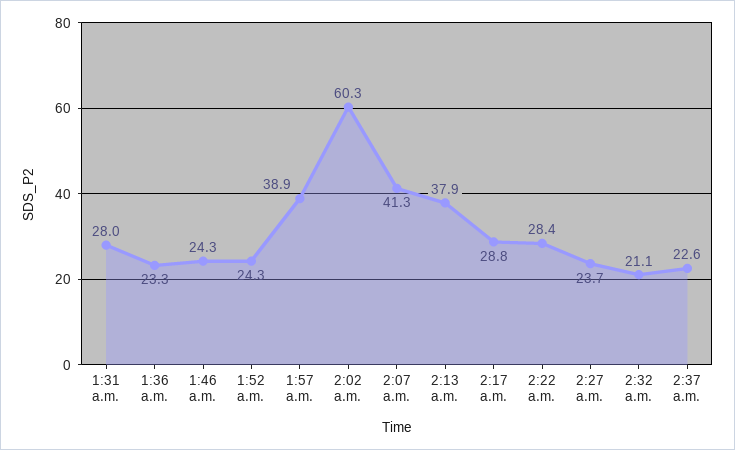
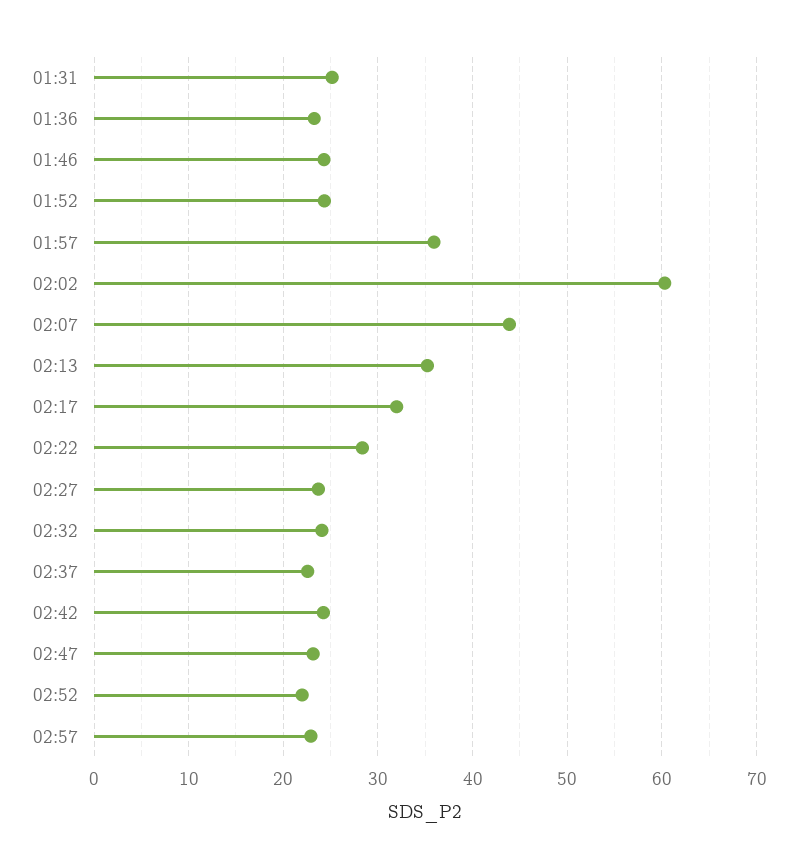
1:31 a.m.: 28 -> 25
1:57 a.m.: 38.9 -> 36
2:07 a.m.: 41.3 -> 44
2:13 a.m.: 37.9 -> 35
2:17 a.m.: 28.8 -> 32
2:32 a.m.: 21.1 -> 24
02:42: none -> 24
02:47: none -> 23
02:52: none -> 22
02:57: none -> 23

